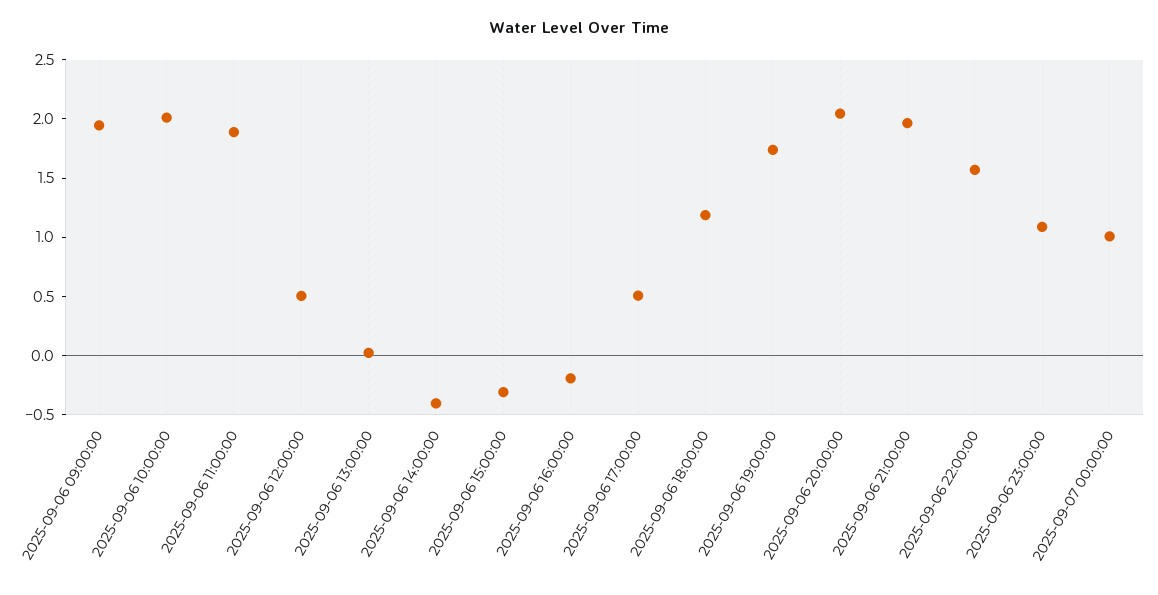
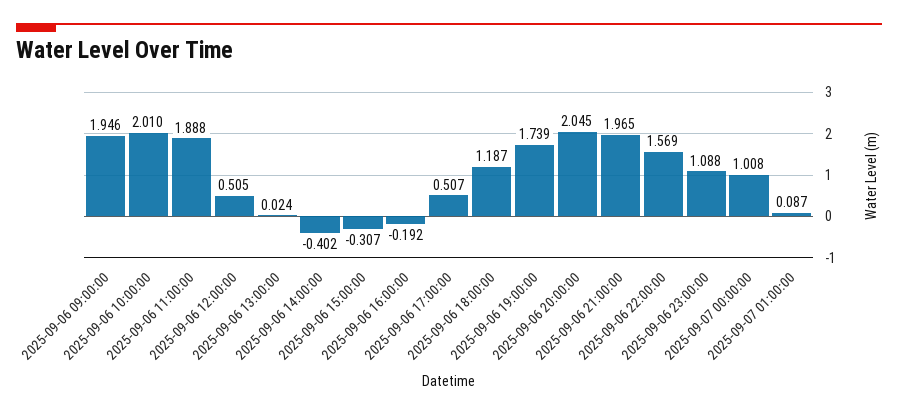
2025-09-07 01:00:00: none -> 0.087

